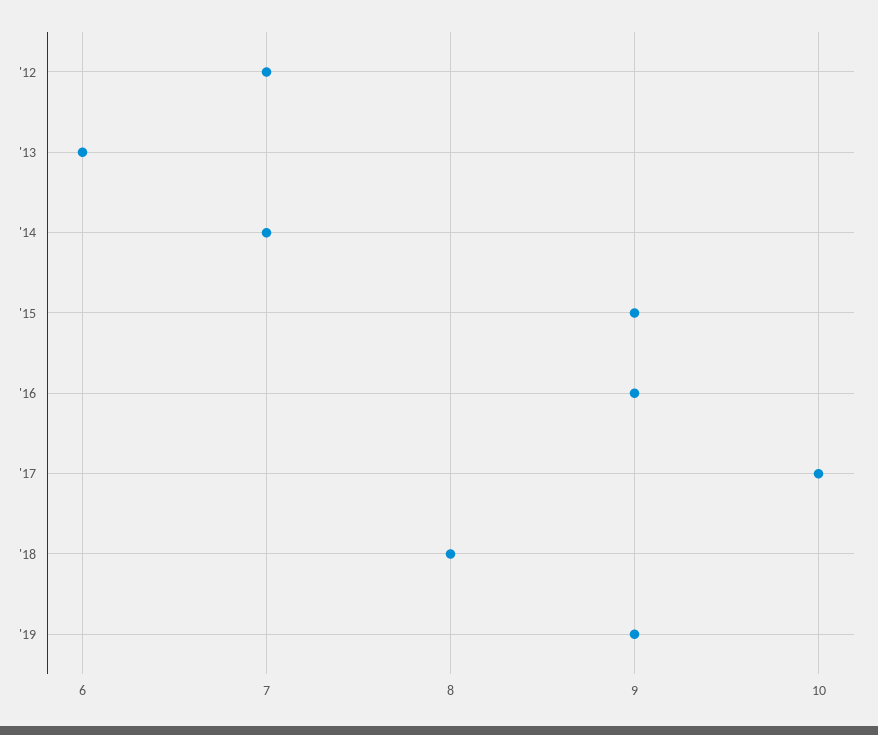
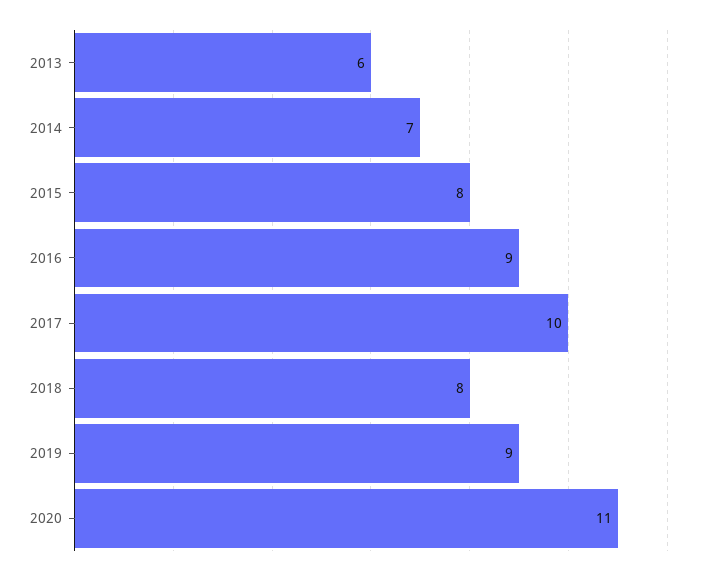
'12: 7 -> none
'15: 9 -> 8
2020: none -> 11

